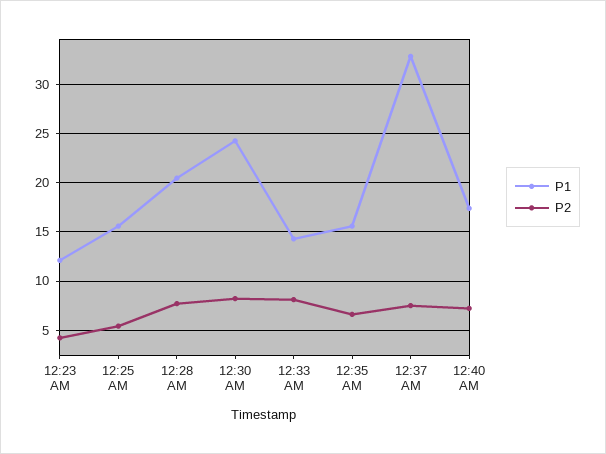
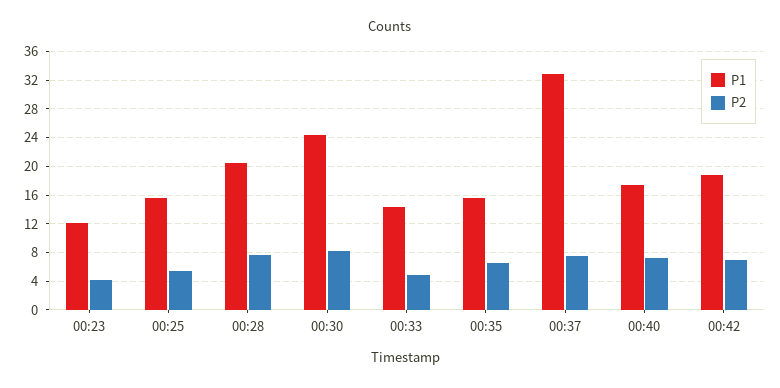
P2, 12:33 AM: 8 -> 5
P1, 00:42: none -> 19
P2, 00:42: none -> 7

